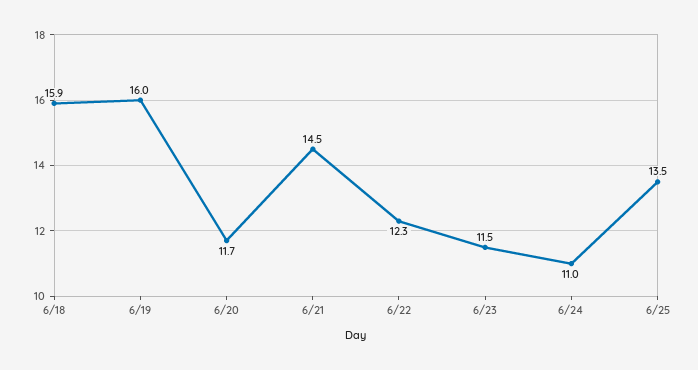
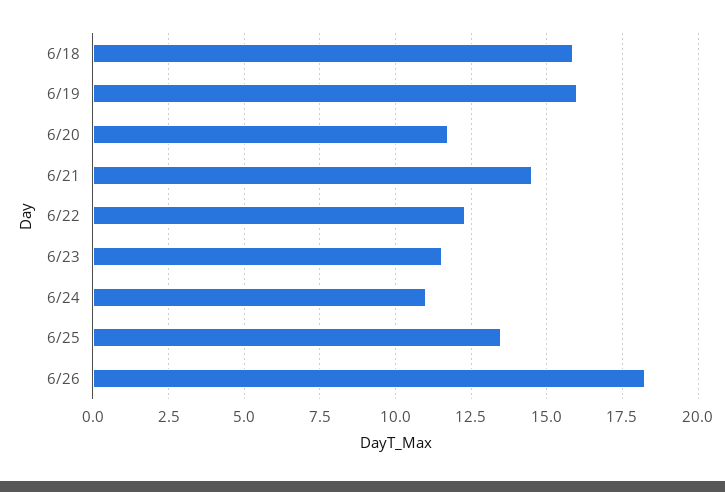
6/26: none -> 18.25

